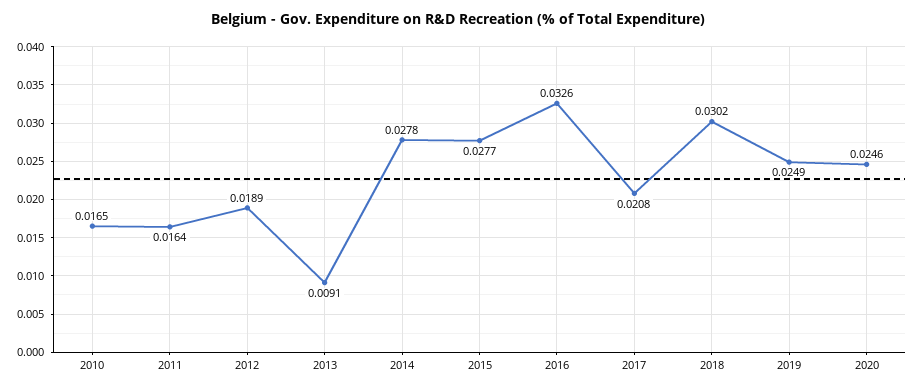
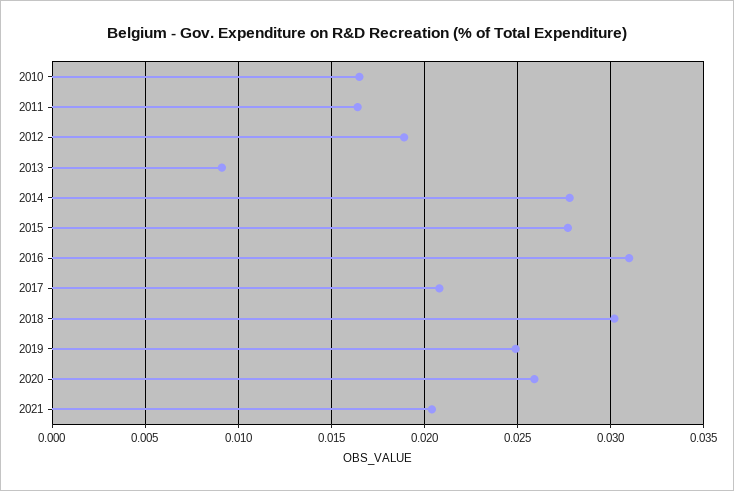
2016: 0.0326 -> 0.031
2020: 0.0246 -> 0.026
2021: none -> 0.0205

